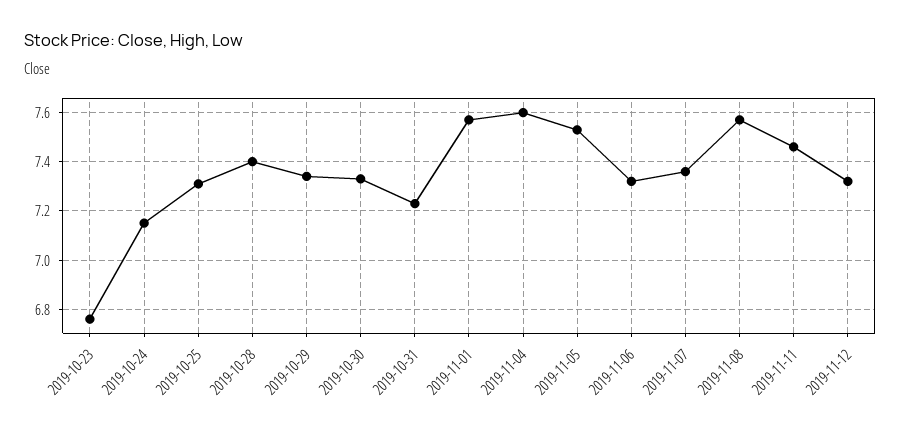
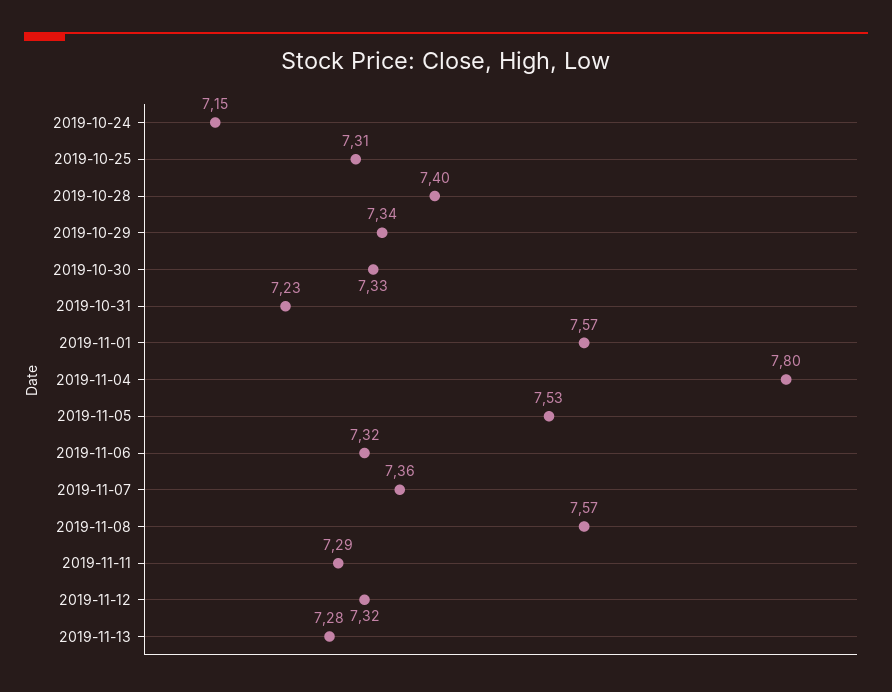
2019-10-23: 6.75 -> none
2019-11-04: 7.6 -> 7.8
2019-11-11: 7.45 -> 7.29
2019-11-13: none -> 7.28

